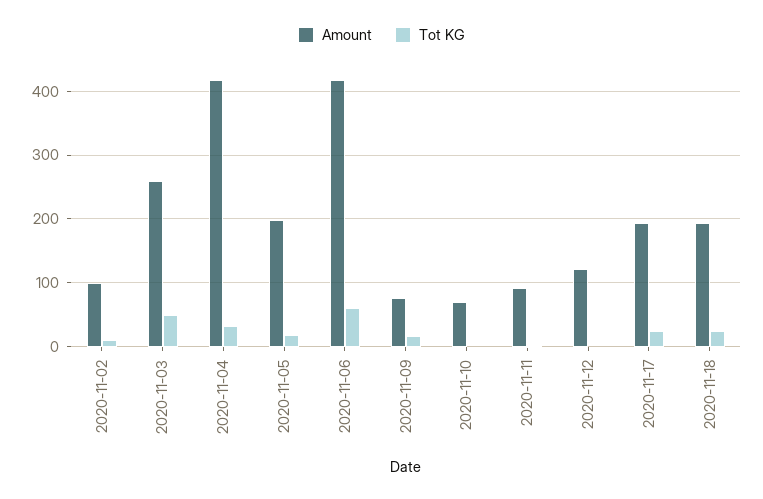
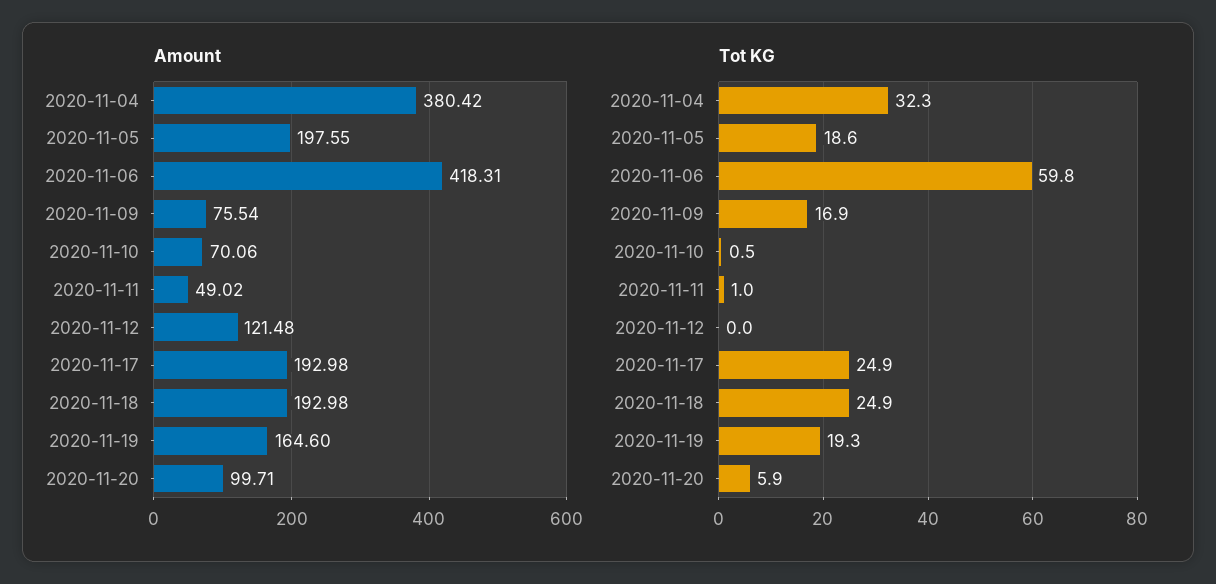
Amount, 2020-11-02: 100 -> none
Tot KG, 2020-11-02: 10 -> none
Amount, 2020-11-03: 260 -> none
Tot KG, 2020-11-03: 50 -> none
Amount, 2020-11-04: 420 -> 380.42
Amount, 2020-11-11: 90 -> 49.02
Amount, 2020-11-19: none -> 164.6
Amount, 2020-11-20: none -> 99.71
Tot KG, 2020-11-19: none -> 19.3
Tot KG, 2020-11-20: none -> 5.9

